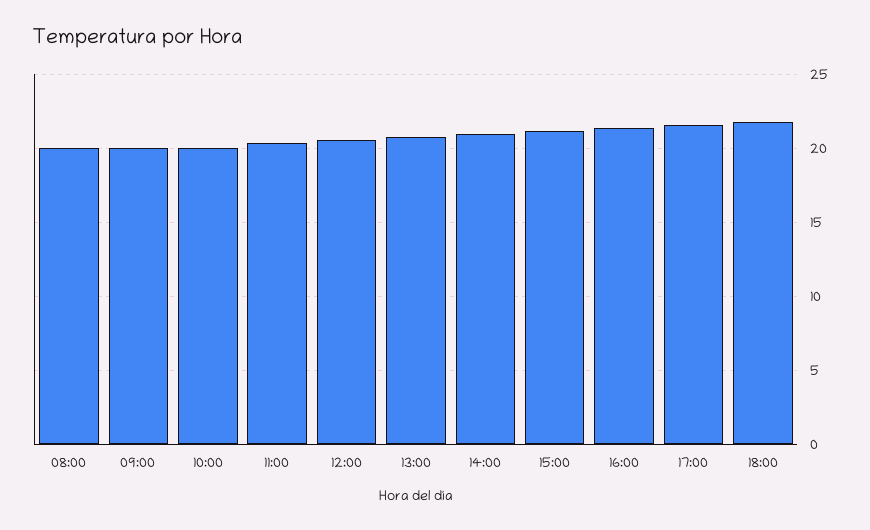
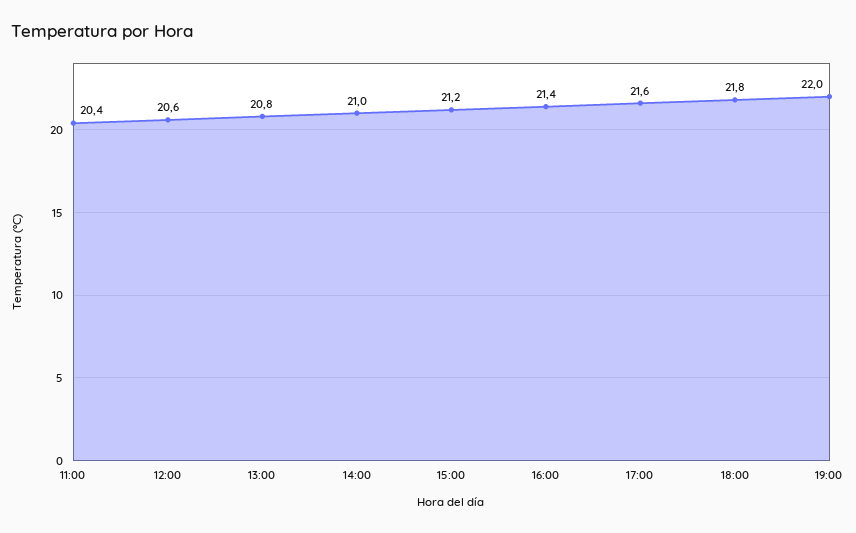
08:00: 20 -> none
09:00: 20 -> none
10:00: 20 -> none
19:00: none -> 22

